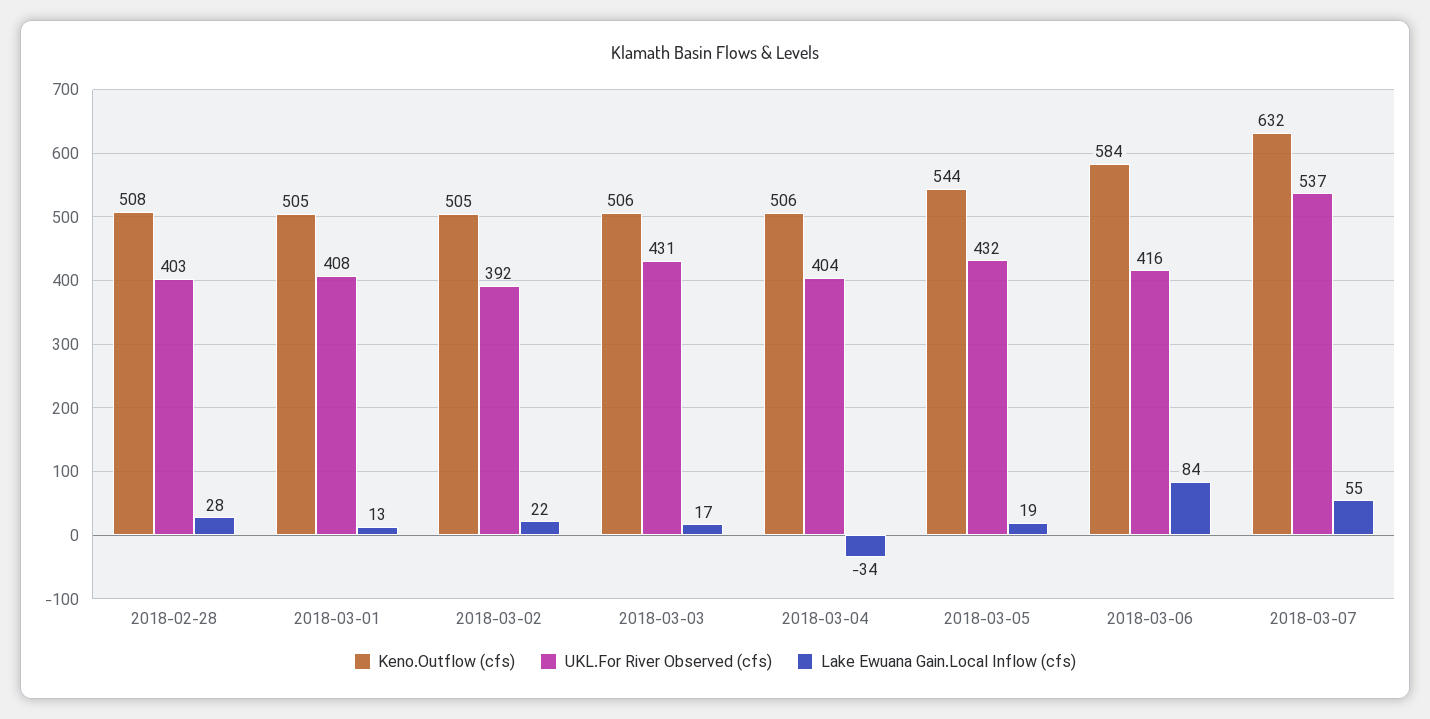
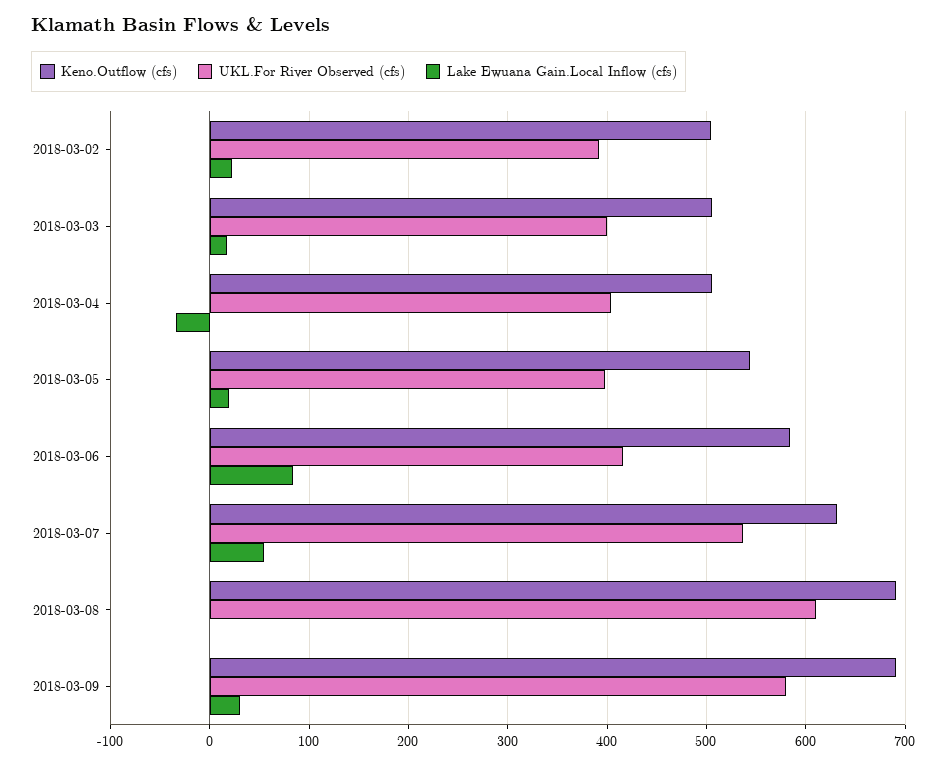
Keno.Outflow (cfs), 2018-02-28: 508 -> none
UKL.For River Observed (cfs), 2018-02-28: 403 -> none
Lake Ewuana Gain.Local Inflow (cfs), 2018-02-28: 28 -> none
Keno.Outflow (cfs), 2018-03-01: 505 -> none
UKL.For River Observed (cfs), 2018-03-01: 408 -> none
Lake Ewuana Gain.Local Inflow (cfs), 2018-03-01: 13 -> none
UKL.For River Observed (cfs), 2018-03-03: 431 -> 400
UKL.For River Observed (cfs), 2018-03-05: 432 -> 400
Keno.Outflow (cfs), 2018-03-08: none -> 690
UKL.For River Observed (cfs), 2018-03-08: none -> 610
Lake Ewuana Gain.Local Inflow (cfs), 2018-03-08: none -> 0
Keno.Outflow (cfs), 2018-03-09: none -> 690
UKL.For River Observed (cfs), 2018-03-09: none -> 580
Lake Ewuana Gain.Local Inflow (cfs), 2018-03-09: none -> 30

